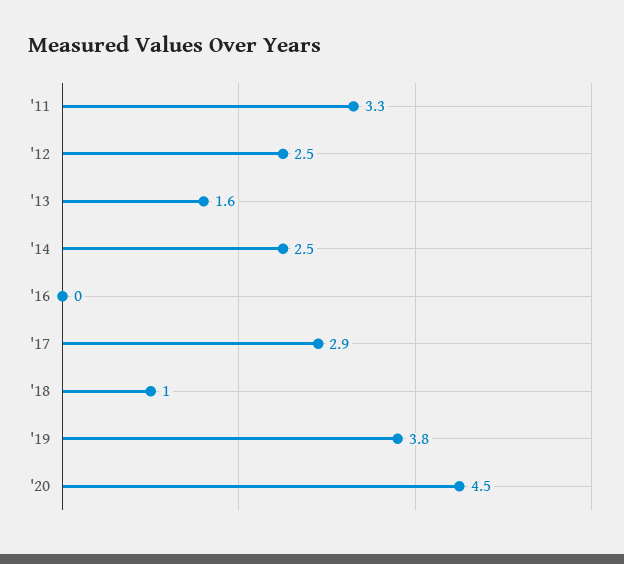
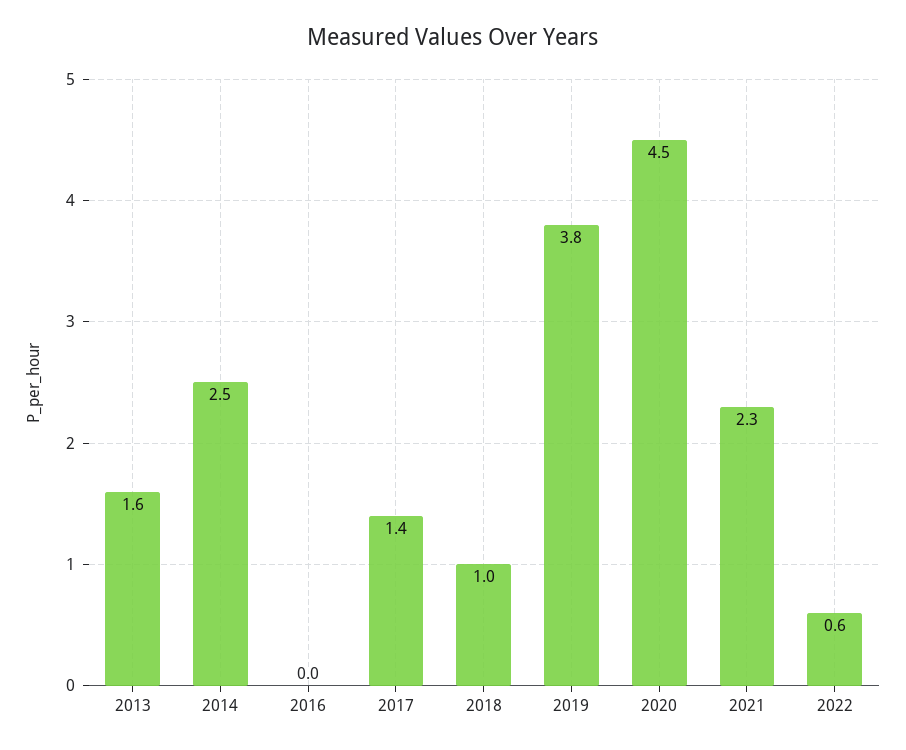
'11: 3.3 -> none
'12: 2.5 -> none
'17: 2.9 -> 1.4
2021: none -> 2.3
2022: none -> 0.6

